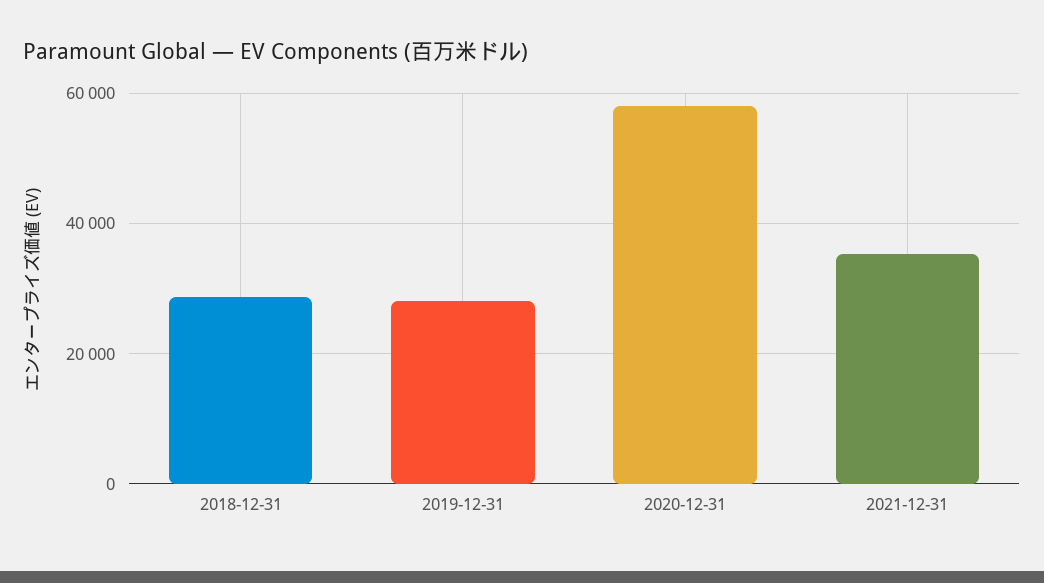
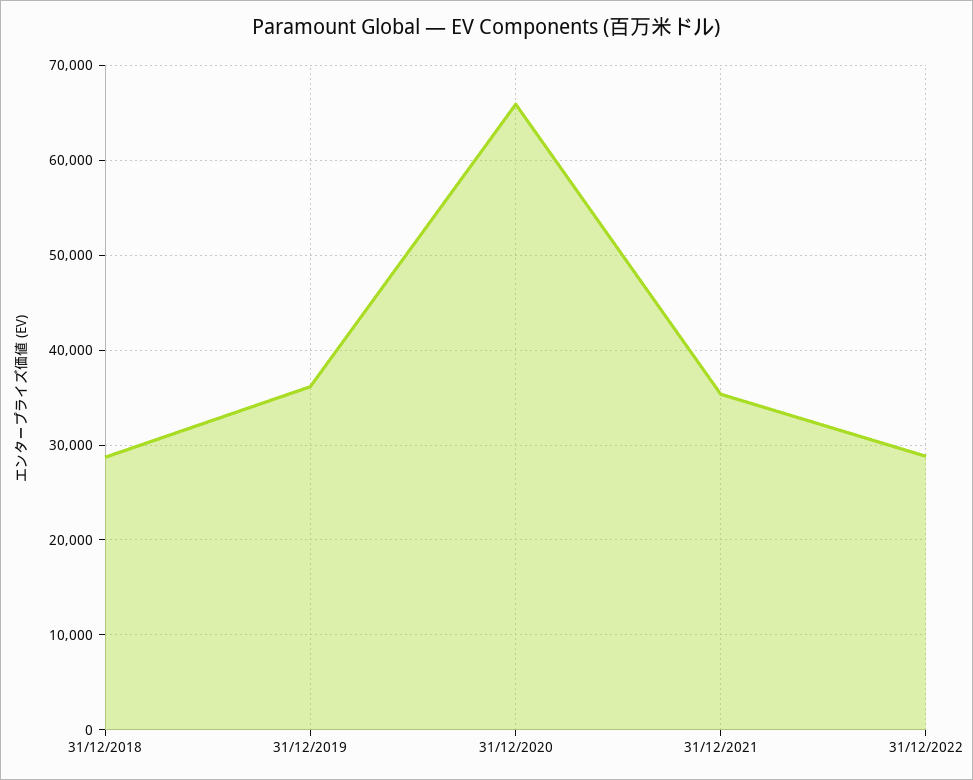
2019-12-31: 28000 -> 36000
2020-12-31: 58000 -> 66000
31/12/2022: none -> 29000

